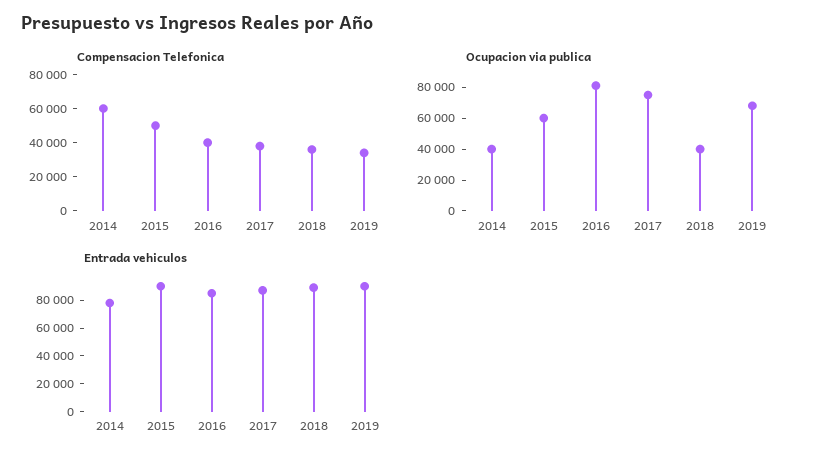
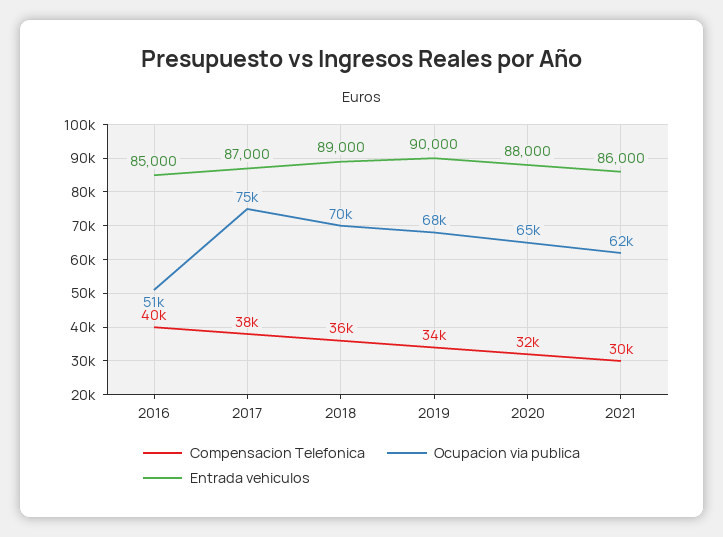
Compensacion Telefonica, 2014: 60000 -> none
Compensacion Telefonica, 2015: 50000 -> none
Ocupacion via publica, 2014: 40000 -> none
Ocupacion via publica, 2015: 60000 -> none
Ocupacion via publica, 2016: 80000 -> 51000
Ocupacion via publica, 2018: 40000 -> 70000
Entrada vehiculos, 2014: 80000 -> none
Entrada vehiculos, 2015: 90000 -> none
Compensacion Telefonica, 2020: none -> 32000
Ocupacion via publica, 2020: none -> 65000
Entrada vehiculos, 2020: none -> 88000
Compensacion Telefonica, 2021: none -> 30000
Ocupacion via publica, 2021: none -> 62000
Entrada vehiculos, 2021: none -> 86000

